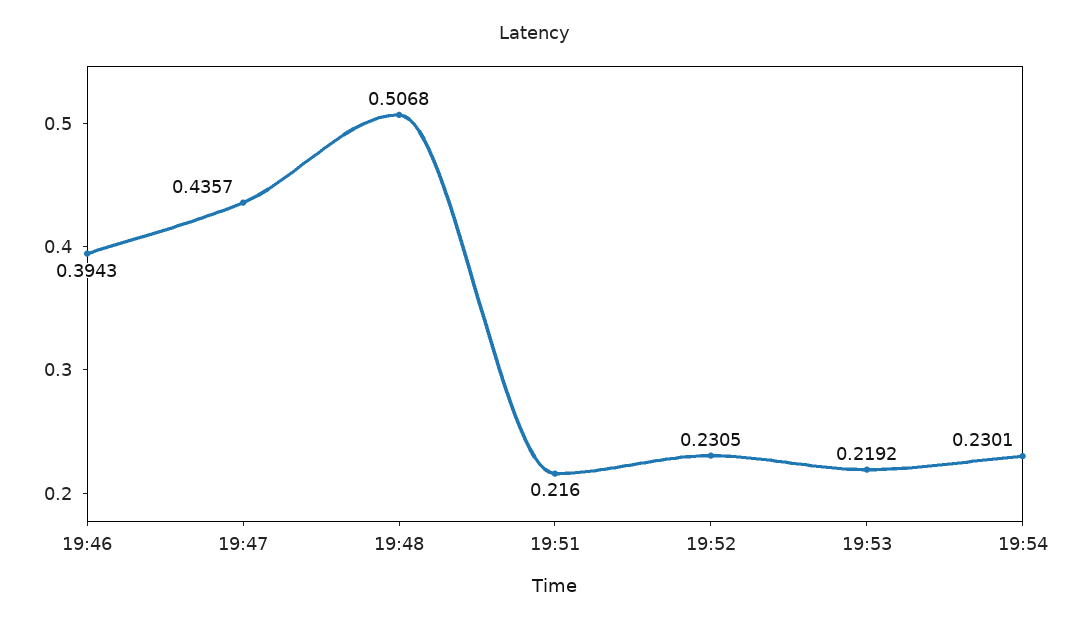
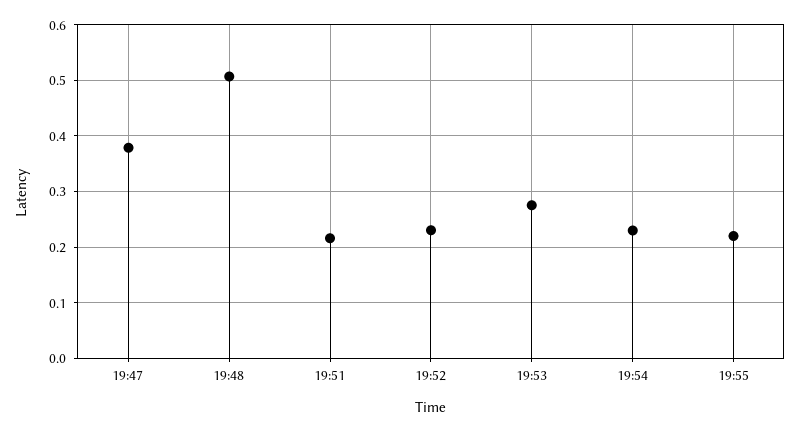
19:46: 0.3943 -> none
19:47: 0.4357 -> 0.38
19:53: 0.2192 -> 0.28
19:55: none -> 0.22

